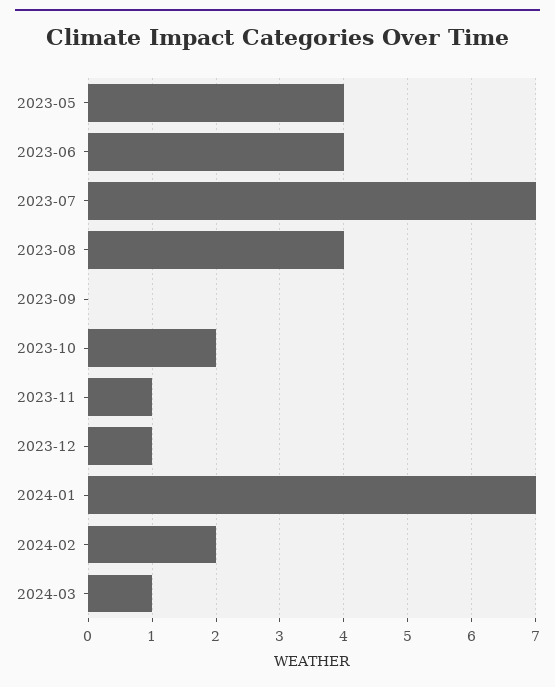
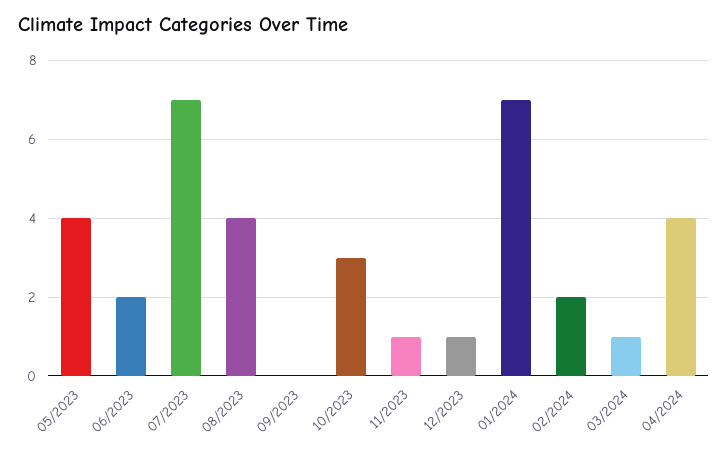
2023-06: 4 -> 2
2023-10: 2 -> 3
04/2024: none -> 4

